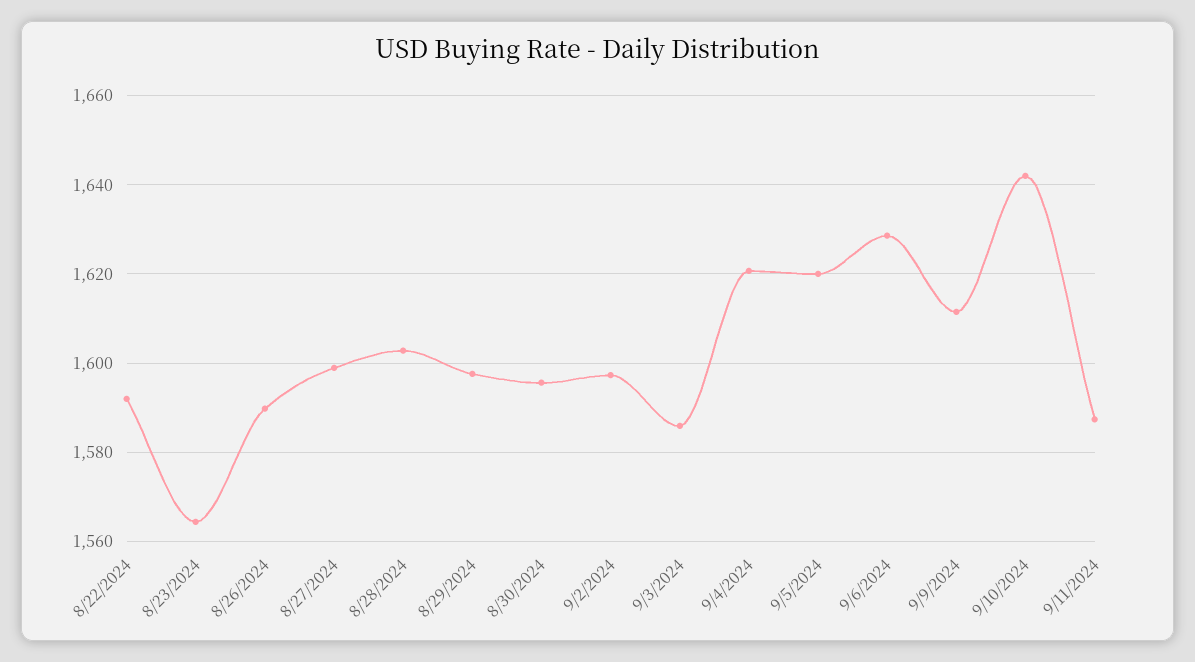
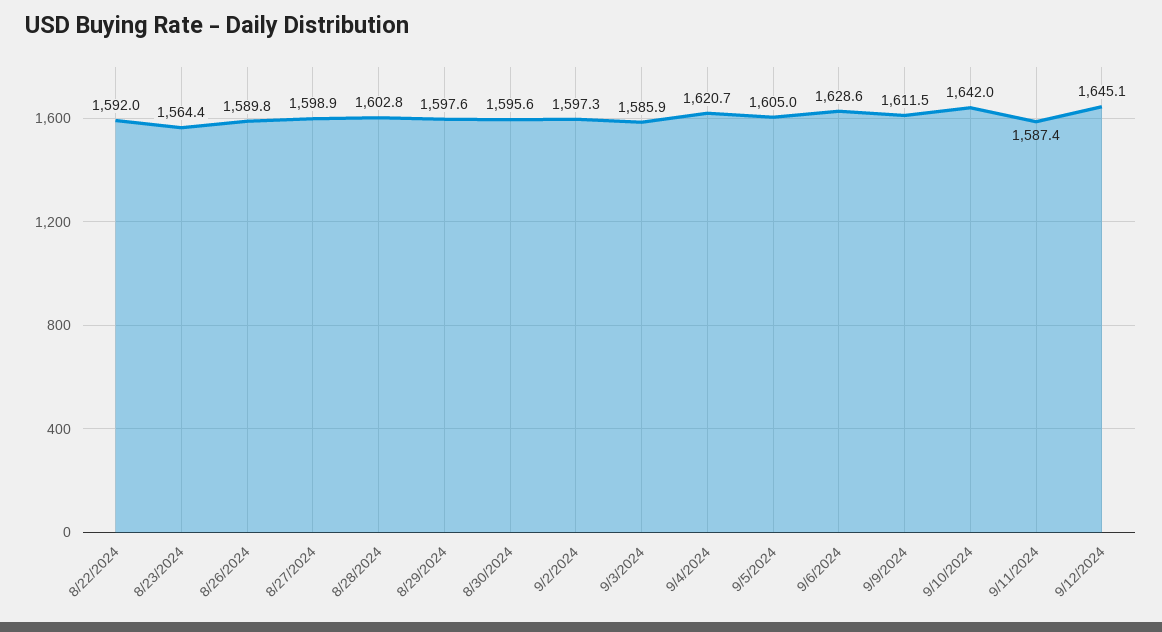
9/5/2024: 1620 -> 1605
9/12/2024: none -> 1645.1

